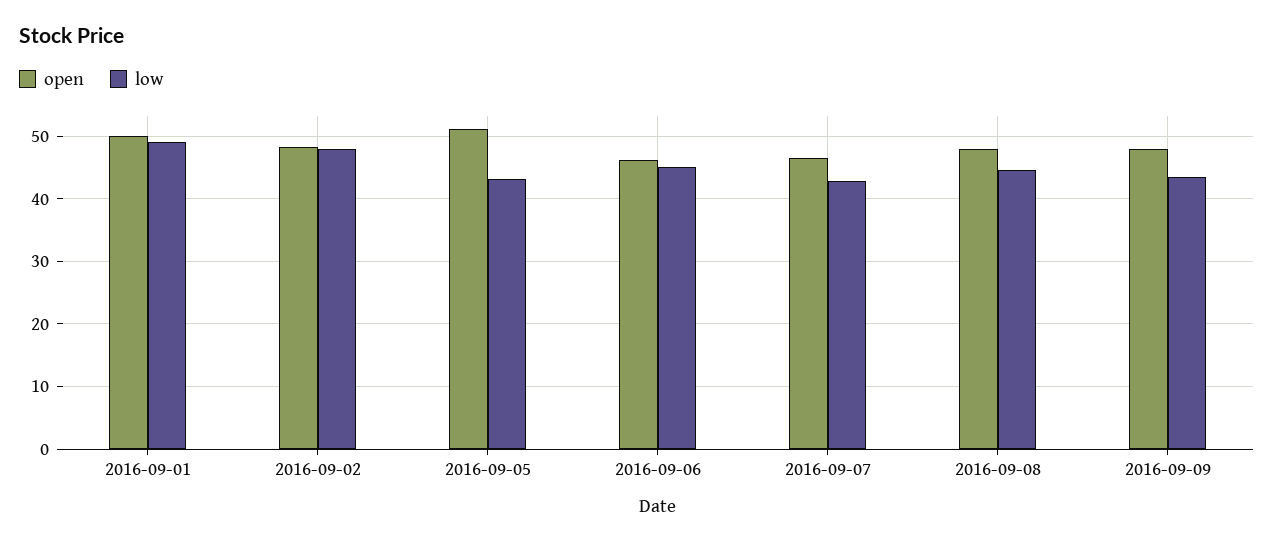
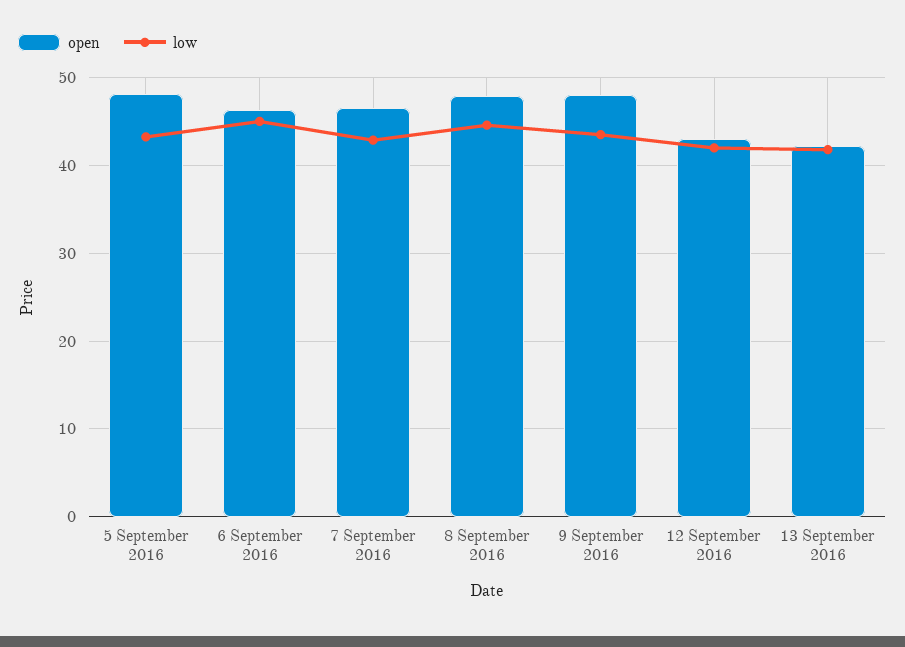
open, 2016-09-01: 50 -> none
low, 2016-09-01: 49 -> none
open, 2016-09-02: 48 -> none
low, 2016-09-02: 48 -> none
open, 2016-09-05: 51 -> 48
open, 12 September 2016: none -> 43
low, 12 September 2016: none -> 42
open, 13 September 2016: none -> 42
low, 13 September 2016: none -> 42

